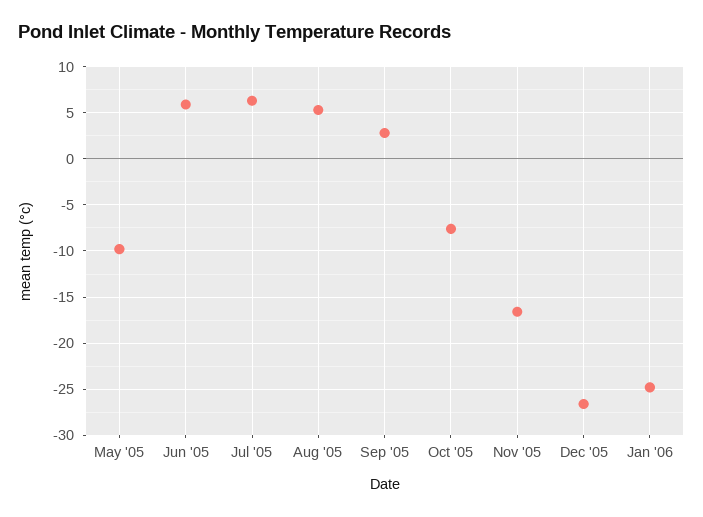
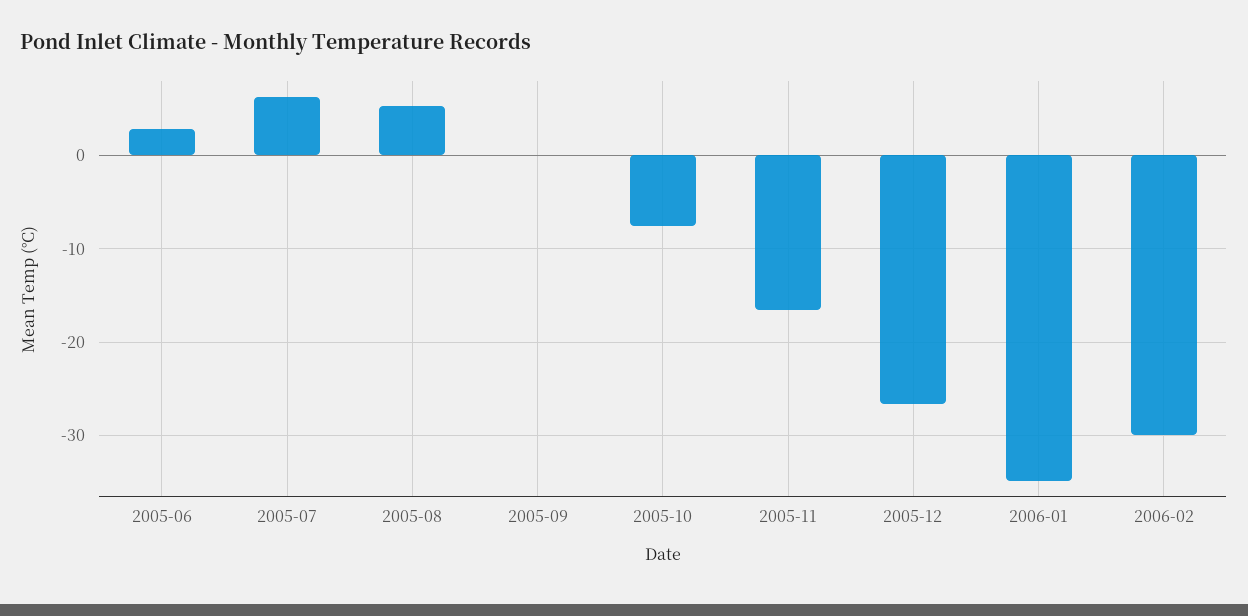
May '05: -10 -> none
Jun '05: 6 -> 3
Sep '05: 3 -> 0
Jan '06: -25 -> -35
2006-02: none -> -30

